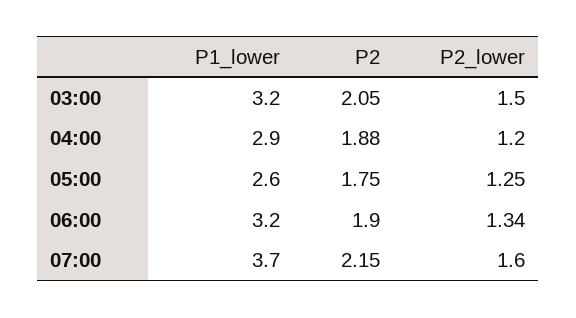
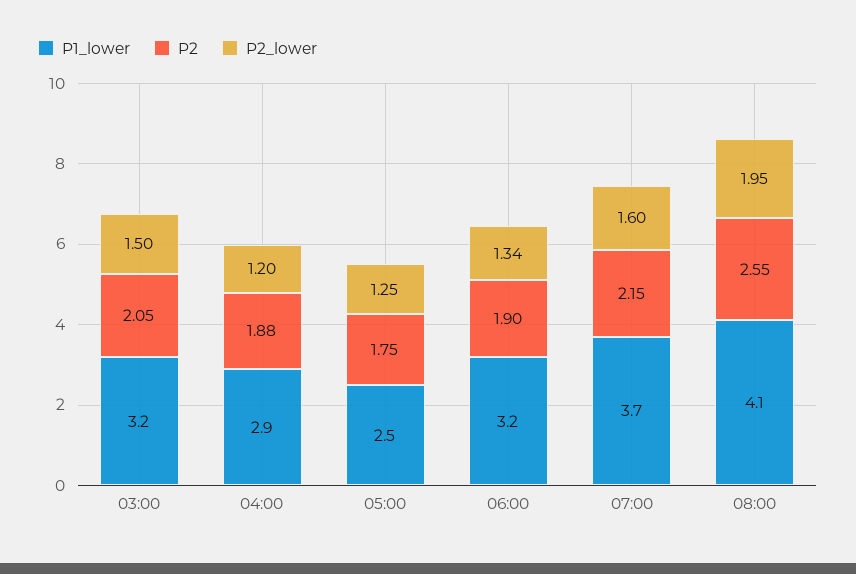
P1_lower, 05:00: 2.6 -> 2.5
P1_lower, 08:00: none -> 4.1
P2, 08:00: none -> 2.55
P2_lower, 08:00: none -> 1.95

